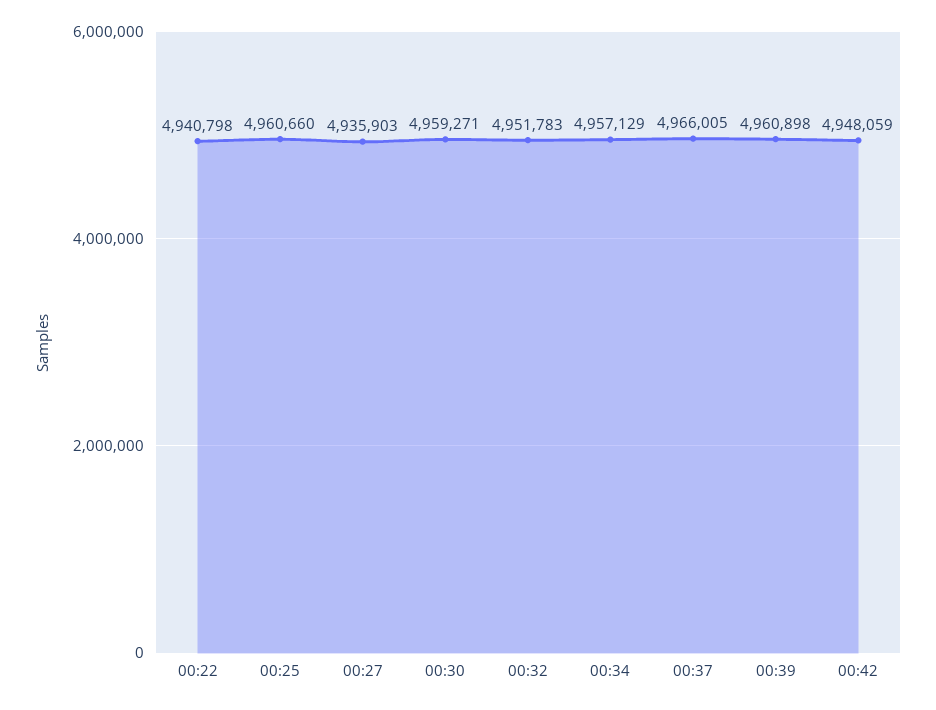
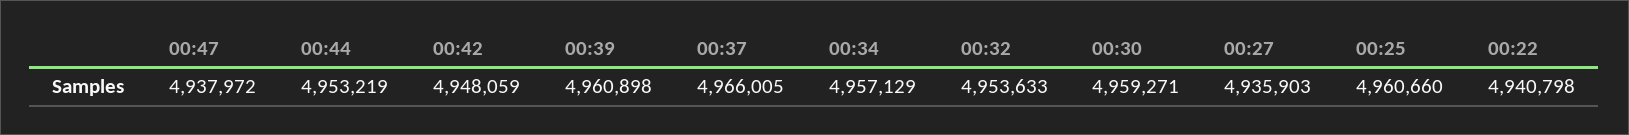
00:32: 4951783 -> 4953633
00:47: none -> 4937972
00:44: none -> 4953219

